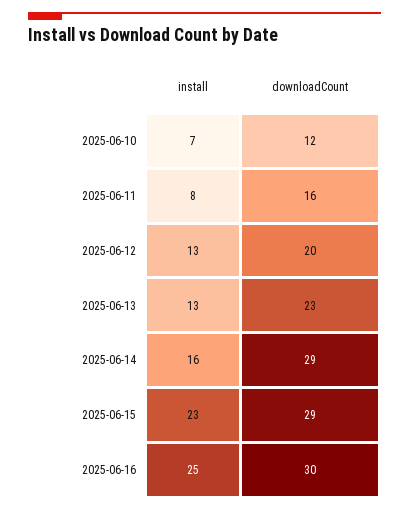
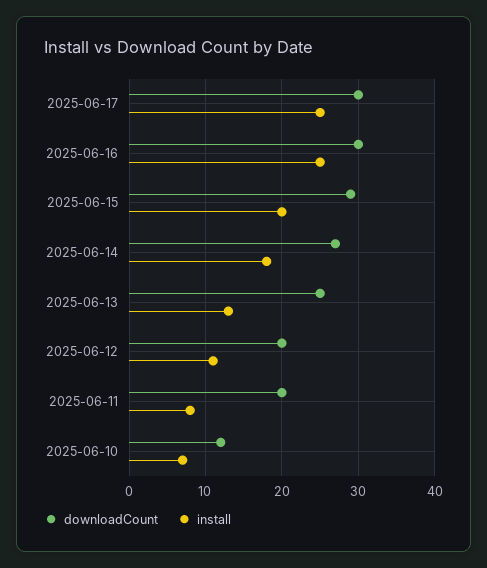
downloadCount, 2025-06-11: 16 -> 20
install, 2025-06-12: 13 -> 11
downloadCount, 2025-06-13: 23 -> 25
install, 2025-06-14: 16 -> 18
downloadCount, 2025-06-14: 29 -> 27
install, 2025-06-15: 23 -> 20
downloadCount, 2025-06-17: none -> 30
install, 2025-06-17: none -> 25

